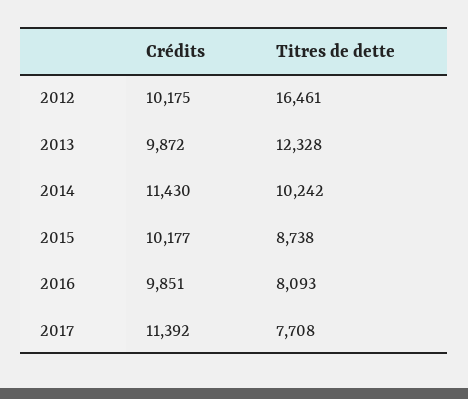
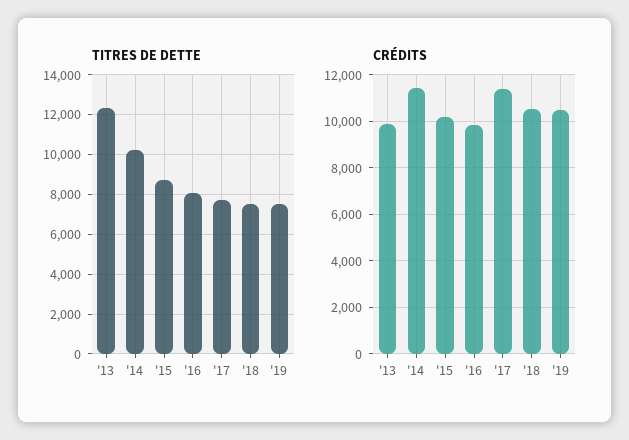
Crédits, 2012: 10175 -> none
Titres de dette, 2012: 16461 -> none
Titres de dette, '18: none -> 7500
Titres de dette, '19: none -> 7500
Crédits, '18: none -> 10500
Crédits, '19: none -> 10500

